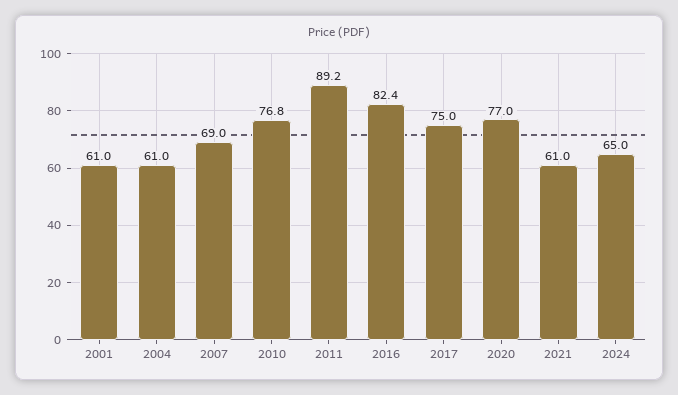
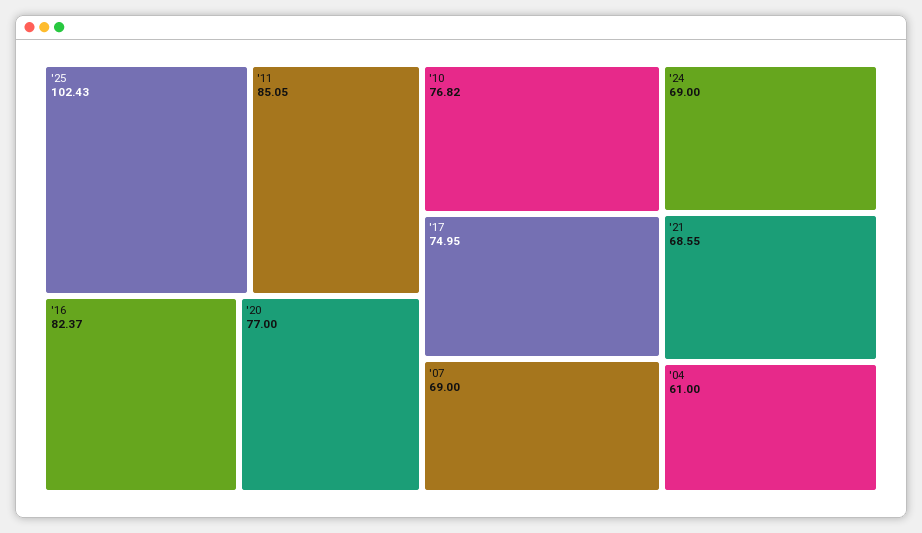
2001: 61 -> none
2011: 89.2 -> 85.05
2021: 61 -> 68.55
2024: 65 -> 69
'25: none -> 102.43

